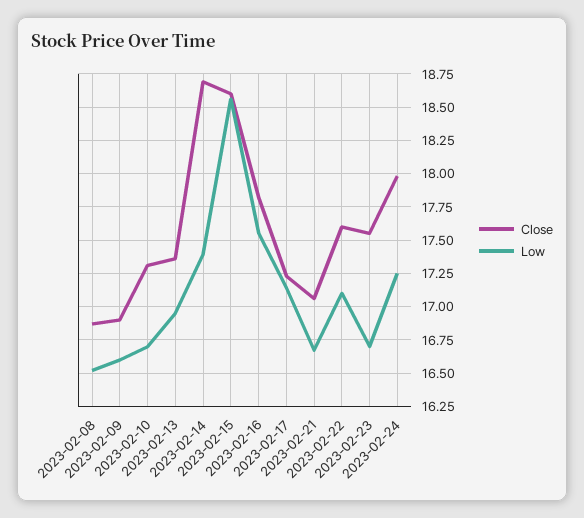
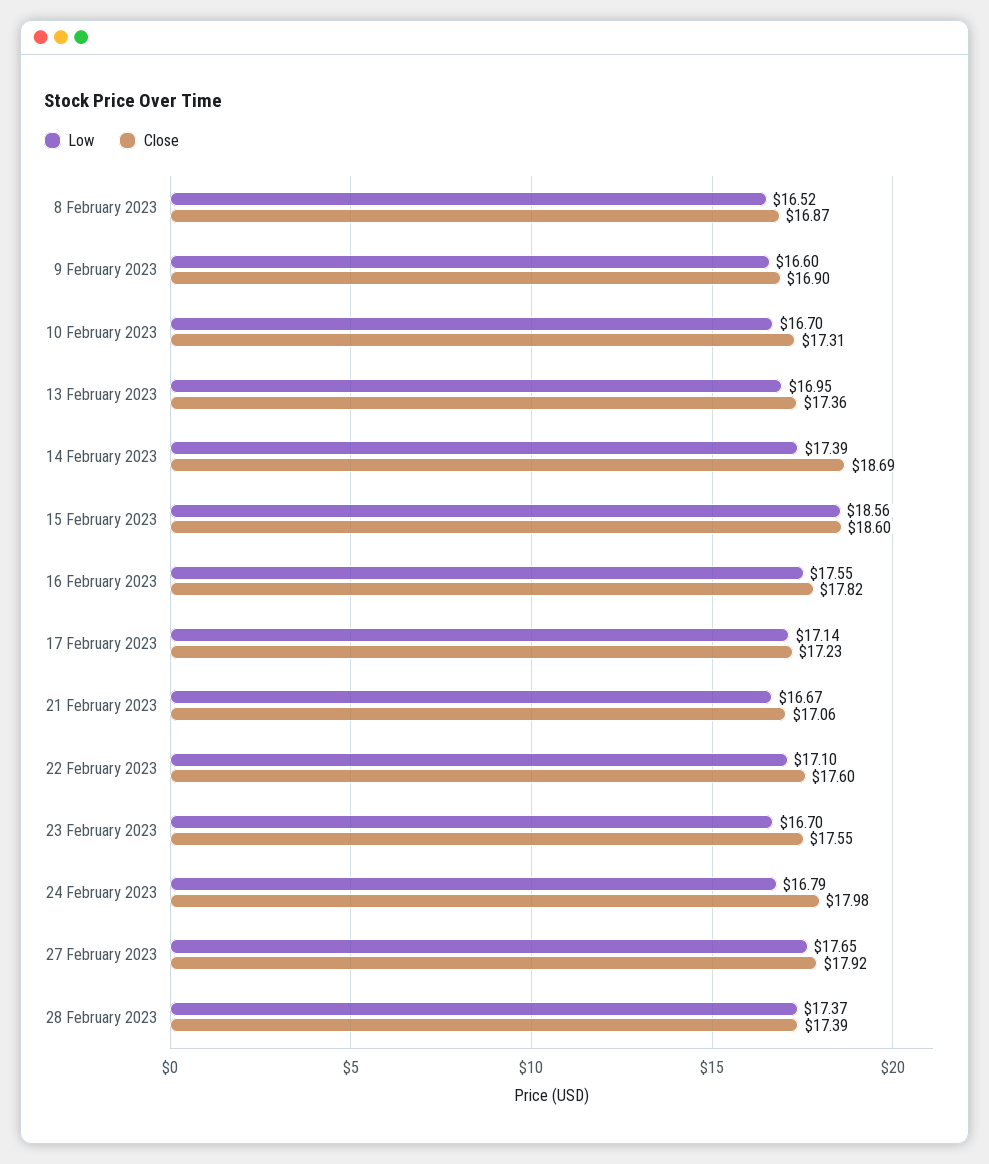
Low, 2023-02-24: 17.25 -> 16.79
Low, 27 February 2023: none -> 17.65
Close, 27 February 2023: none -> 17.92
Low, 28 February 2023: none -> 17.37
Close, 28 February 2023: none -> 17.39

